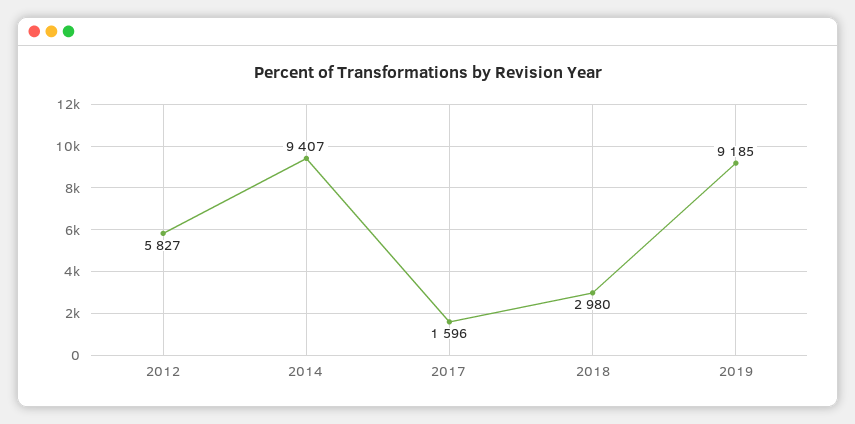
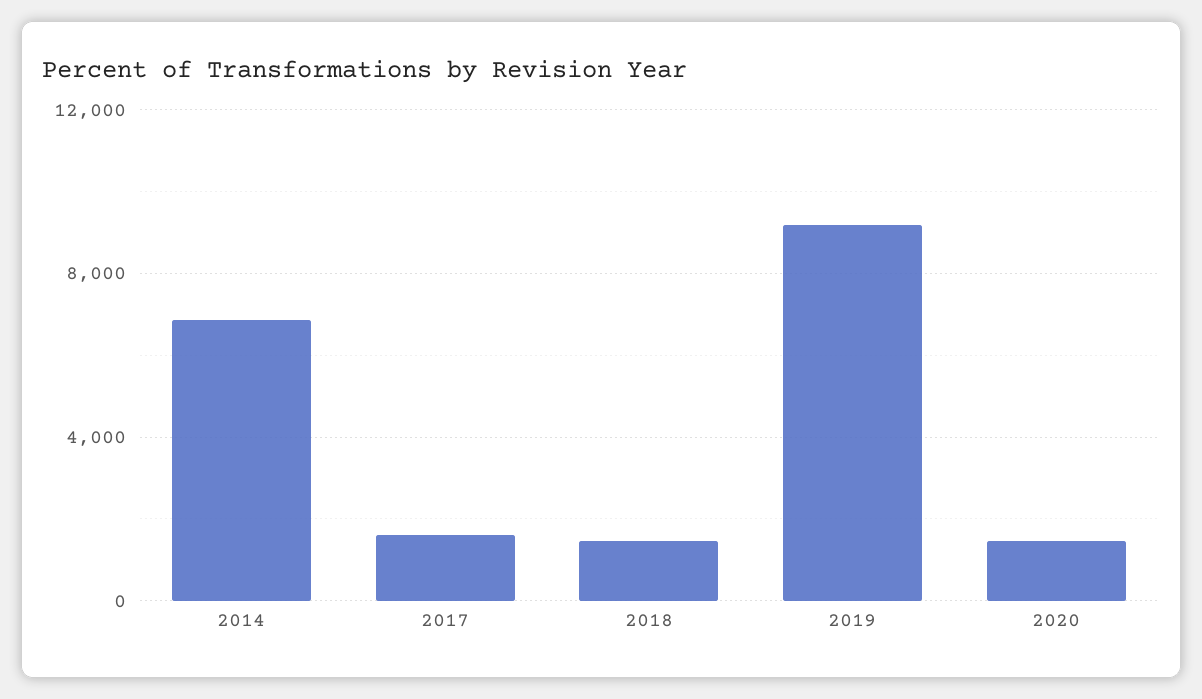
2012: 5827 -> none
2014: 9407 -> 7000
2018: 2980 -> 1500
2020: none -> 1500

